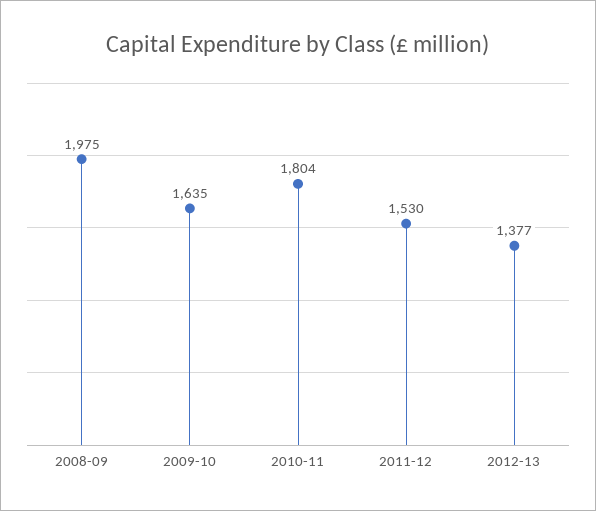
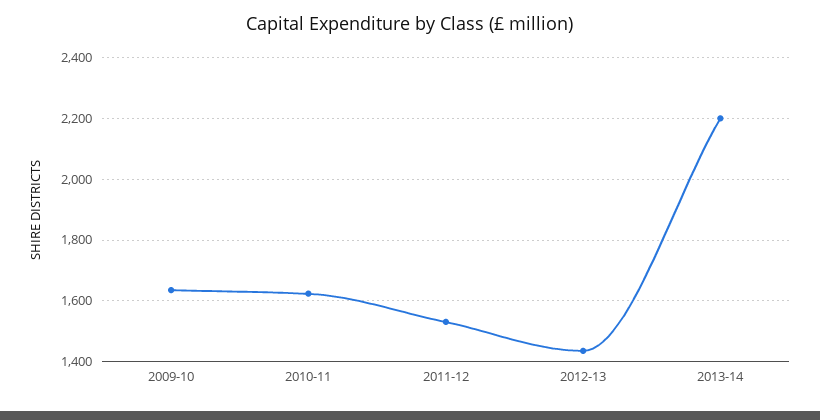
2008-09: 1975 -> none
2010-11: 1804 -> 1620
2012-13: 1377 -> 1440
2013-14: none -> 2200

